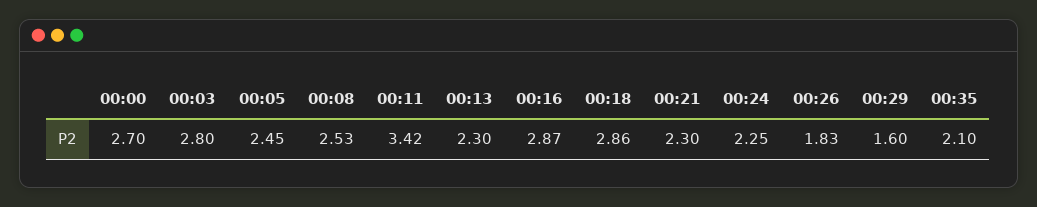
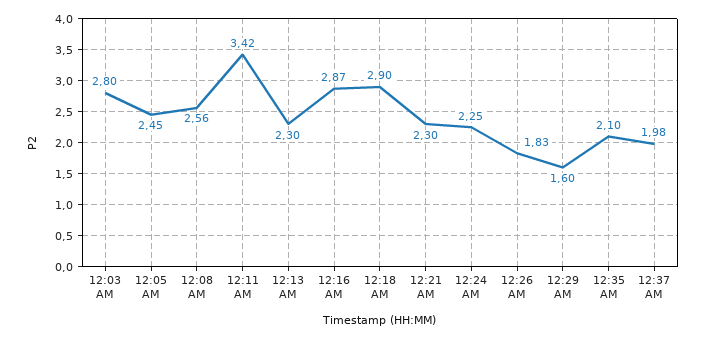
00:00: 2.7 -> none
00:08: 2.53 -> 2.56
00:18: 2.86 -> 2.9
12:37 AM: none -> 1.98

